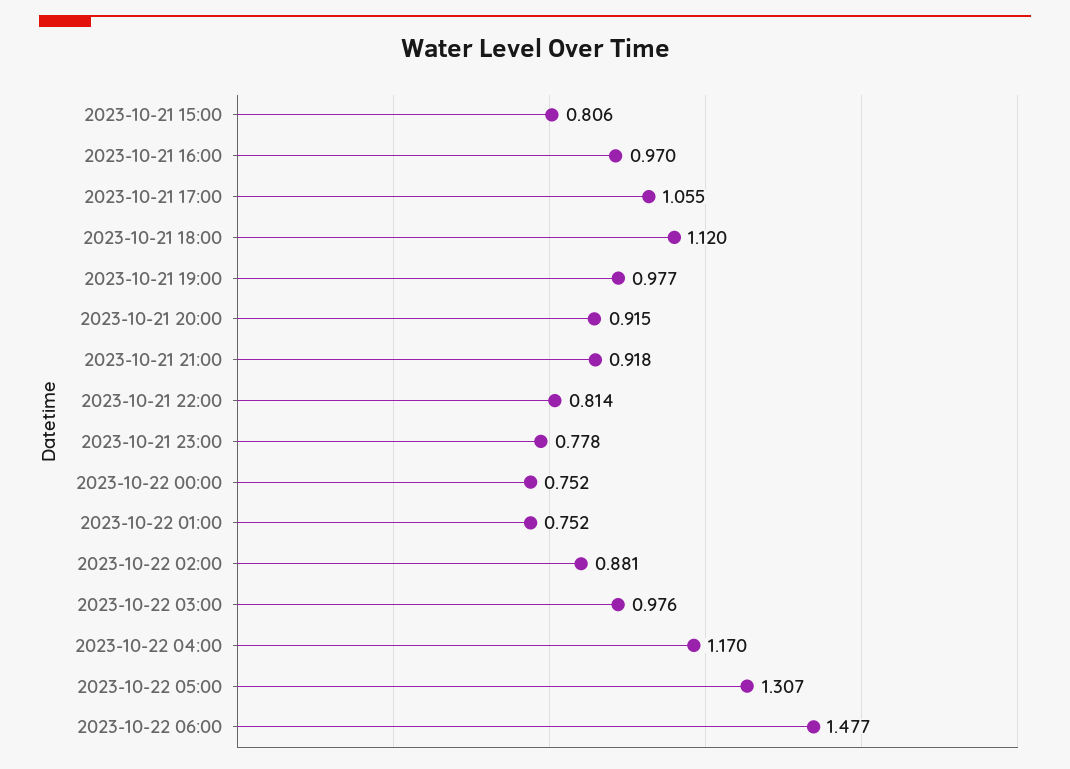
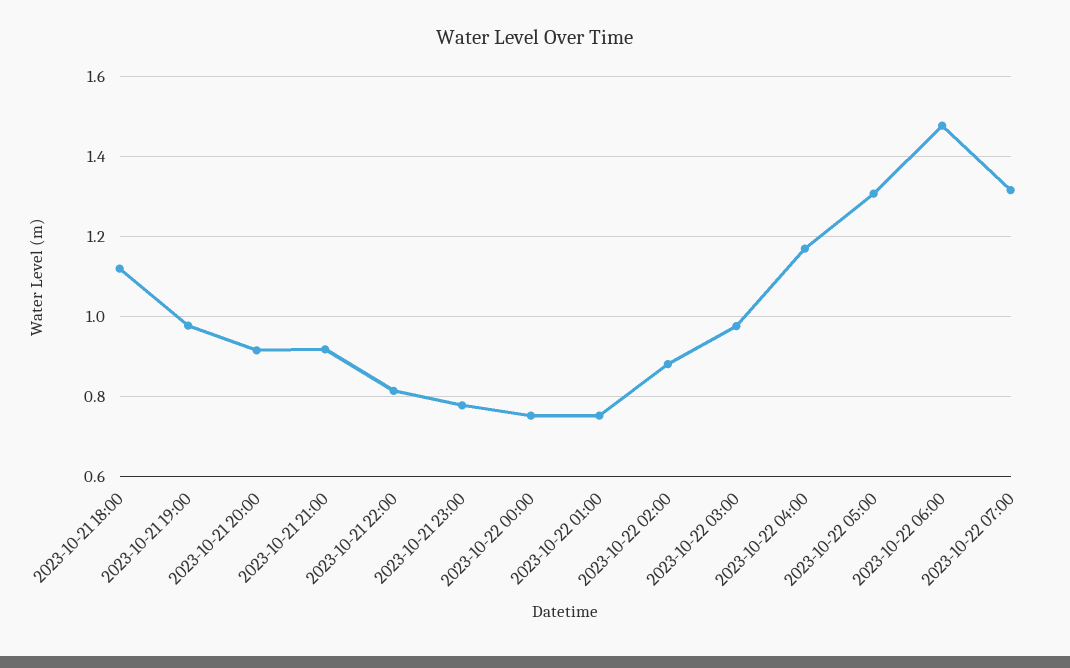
2023-10-21 15:00: 0.806 -> none
2023-10-21 16:00: 0.97 -> none
2023-10-21 17:00: 1.055 -> none
2023-10-22 07:00: none -> 1.32

